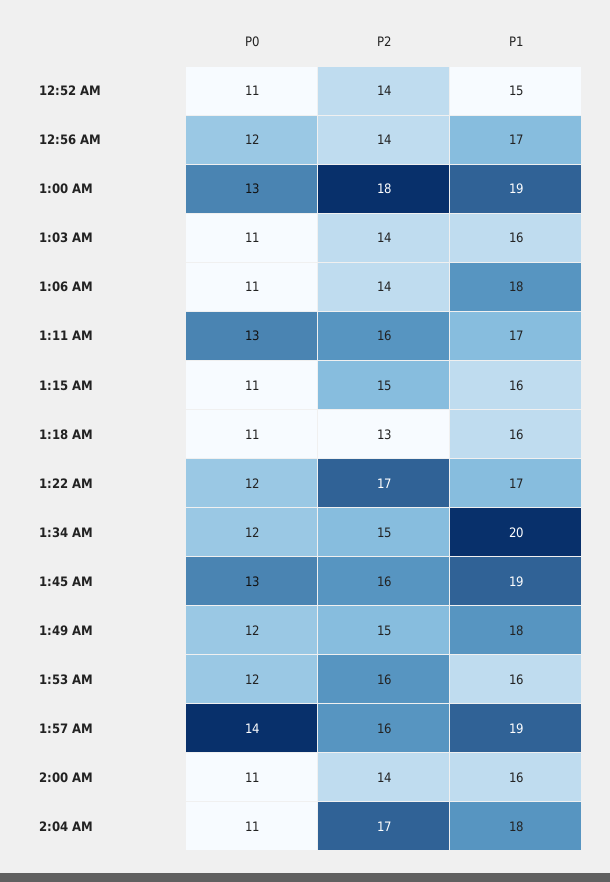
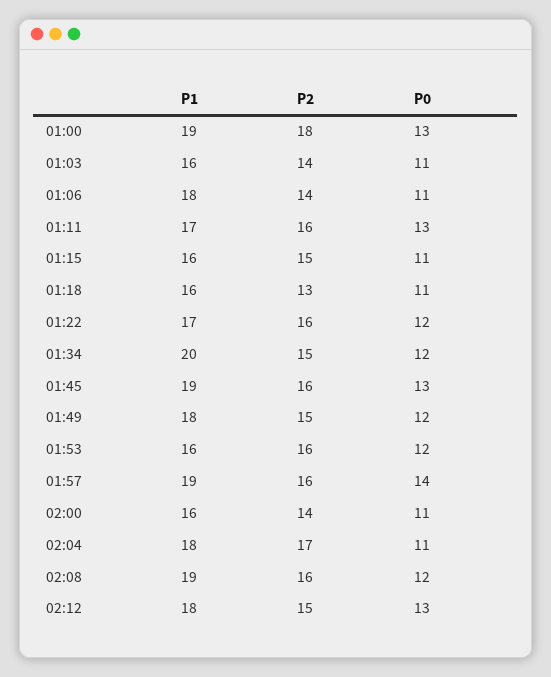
P0, 12:52 AM: 11 -> none
P2, 12:52 AM: 14 -> none
P1, 12:52 AM: 15 -> none
P0, 12:56 AM: 12 -> none
P2, 12:56 AM: 14 -> none
P1, 12:56 AM: 17 -> none
P2, 1:22 AM: 17 -> 16
P1, 02:08: none -> 19
P2, 02:08: none -> 16
P0, 02:08: none -> 12
P1, 02:12: none -> 18
P2, 02:12: none -> 15
P0, 02:12: none -> 13

